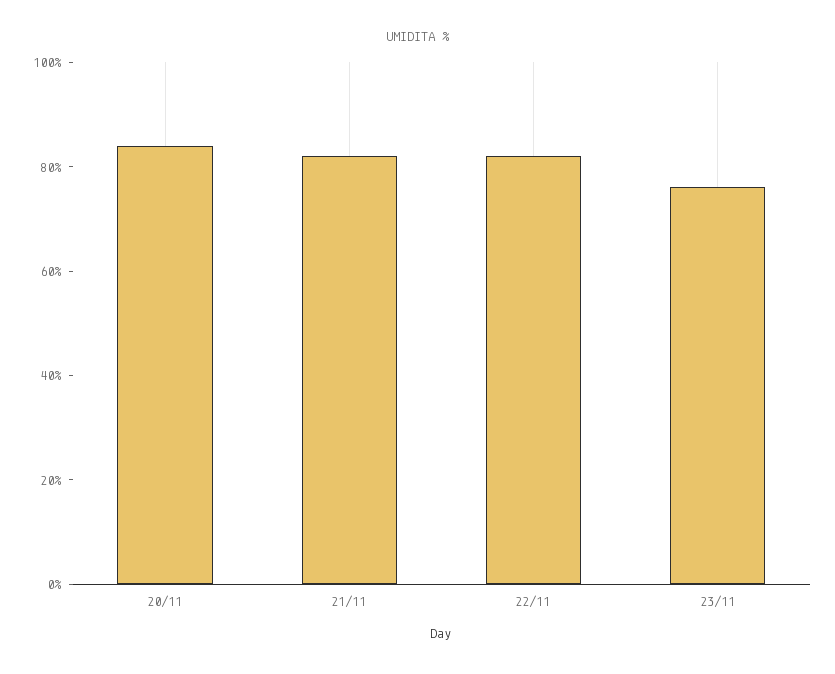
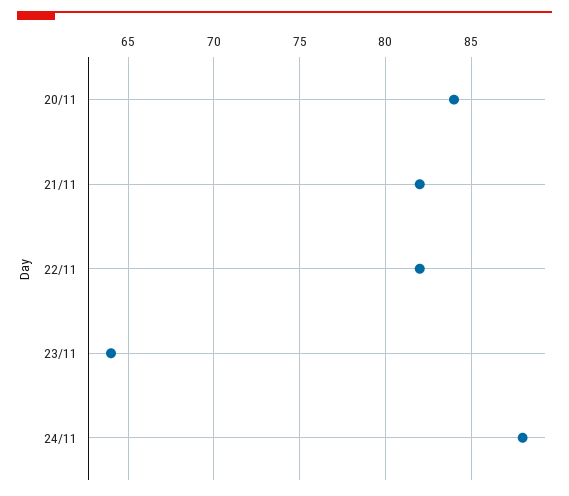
23/11: 75 -> 64
24/11: none -> 88

